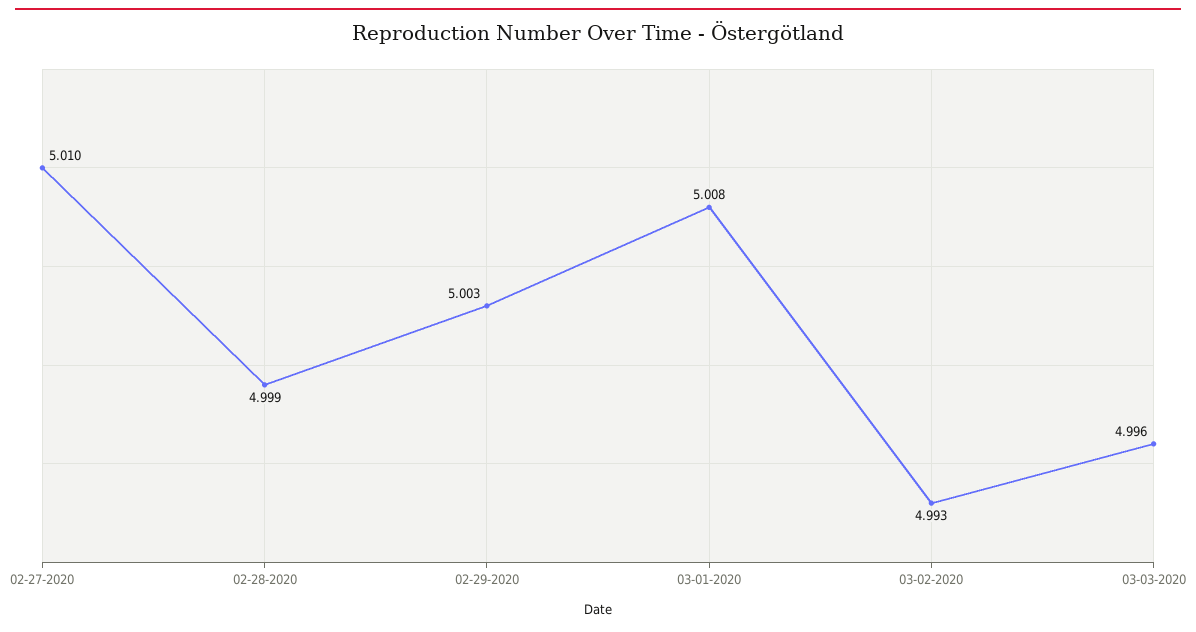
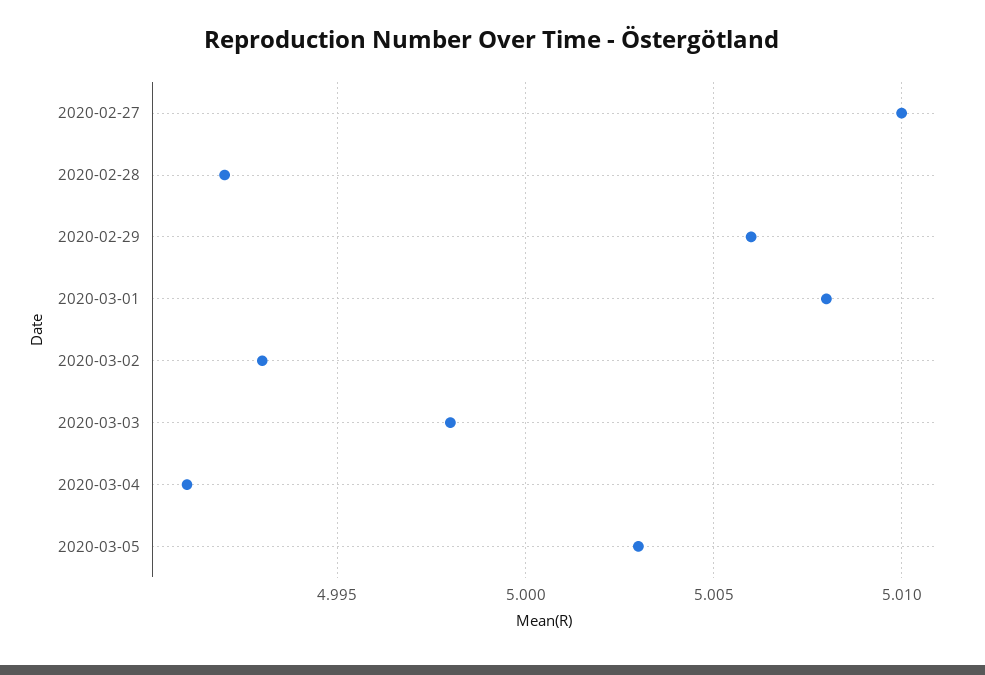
02-28-2020: 4.999 -> 4.992
02-29-2020: 5.003 -> 5.006
03-03-2020: 4.996 -> 4.998
2020-03-04: none -> 4.991
2020-03-05: none -> 5.003

